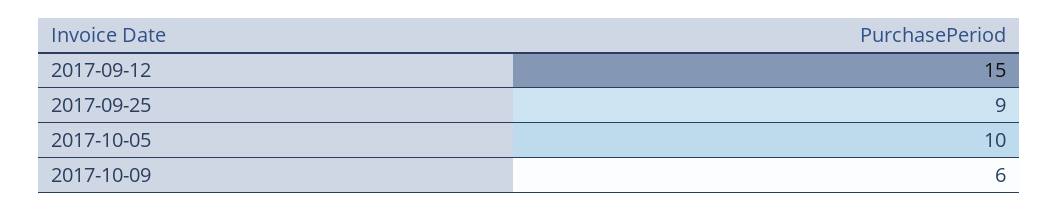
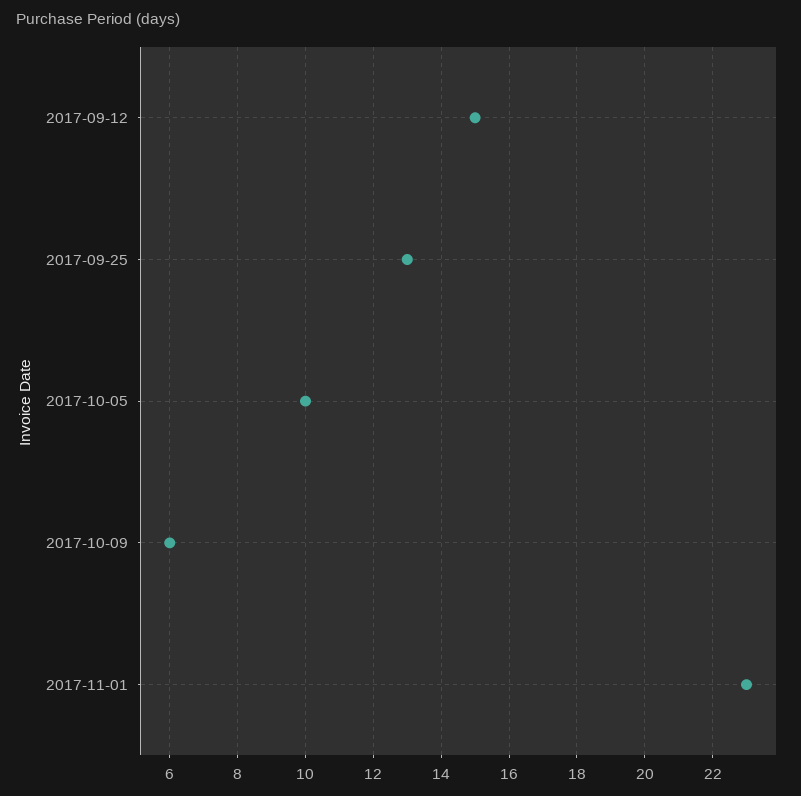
2017-09-25: 9 -> 13
2017-11-01: none -> 23

